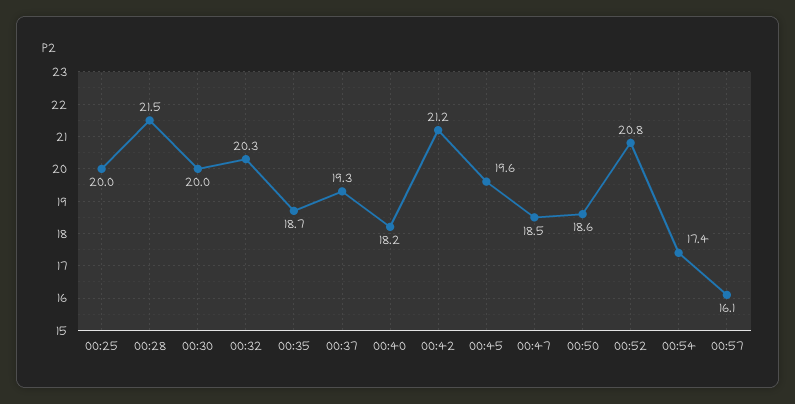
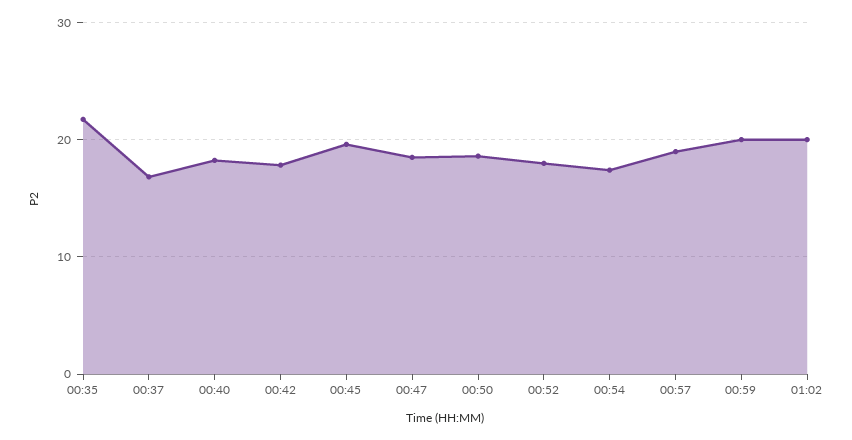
00:25: 20 -> none
00:28: 21.5 -> none
00:30: 20 -> none
00:32: 20.3 -> none
00:35: 18.7 -> 22
00:37: 19.3 -> 17
00:42: 21.2 -> 18
00:52: 20.8 -> 18
00:57: 16.1 -> 19
00:59: none -> 20
01:02: none -> 20

